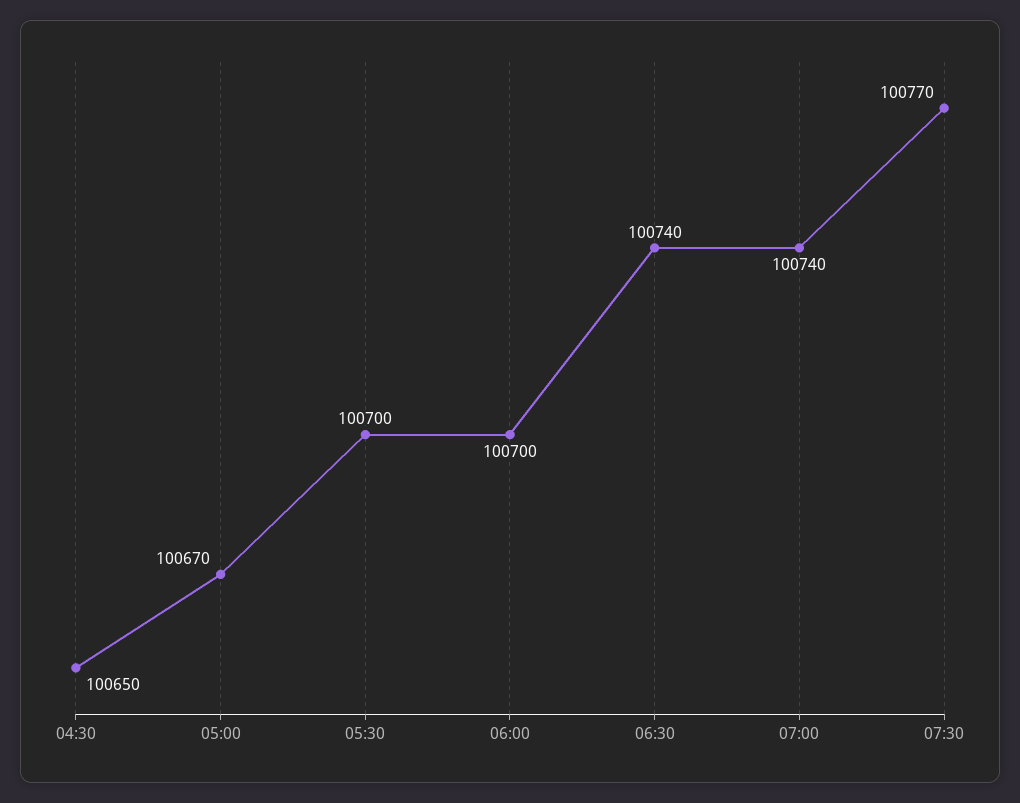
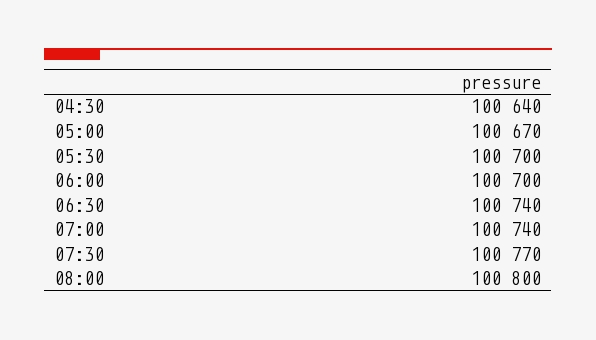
04:30: 100650 -> 100640
08:00: none -> 100800

